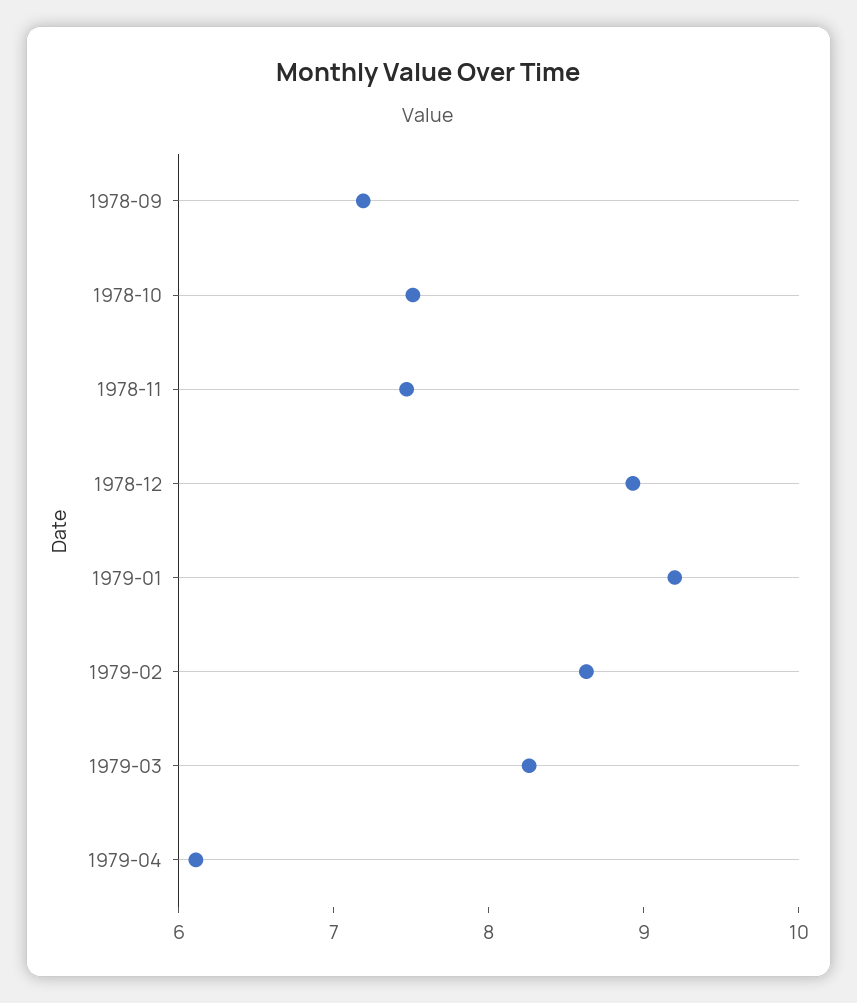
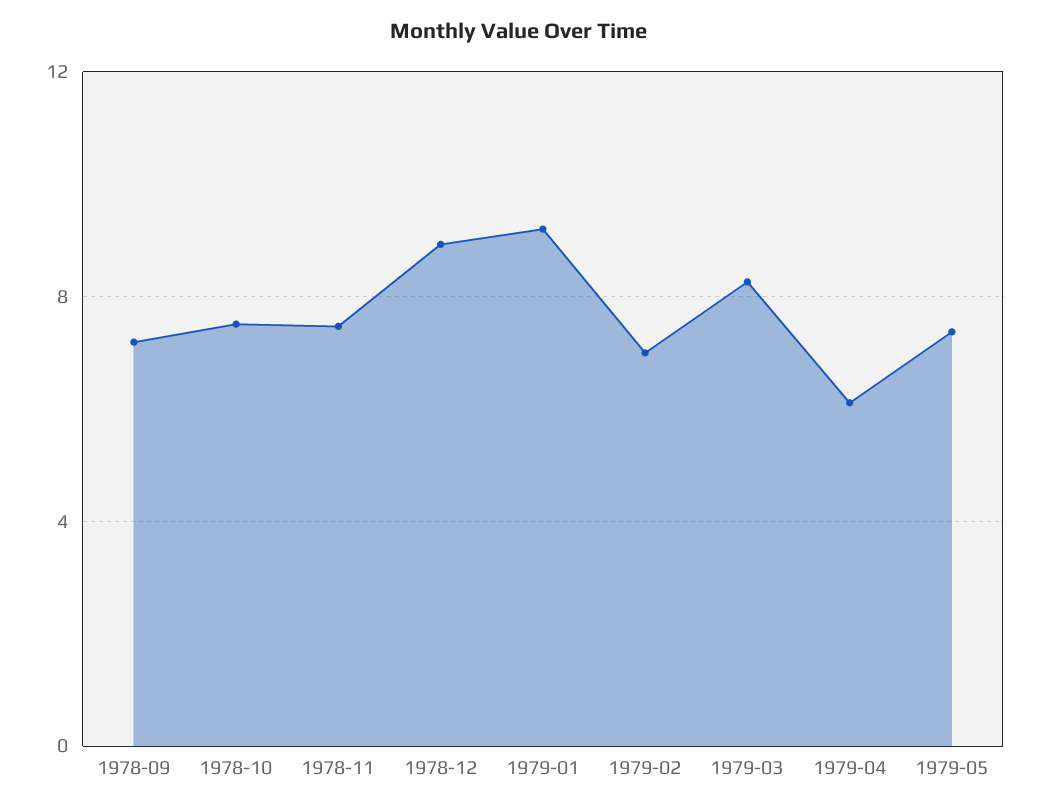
1979-02: 8.6 -> 7
1979-05: none -> 7.5

